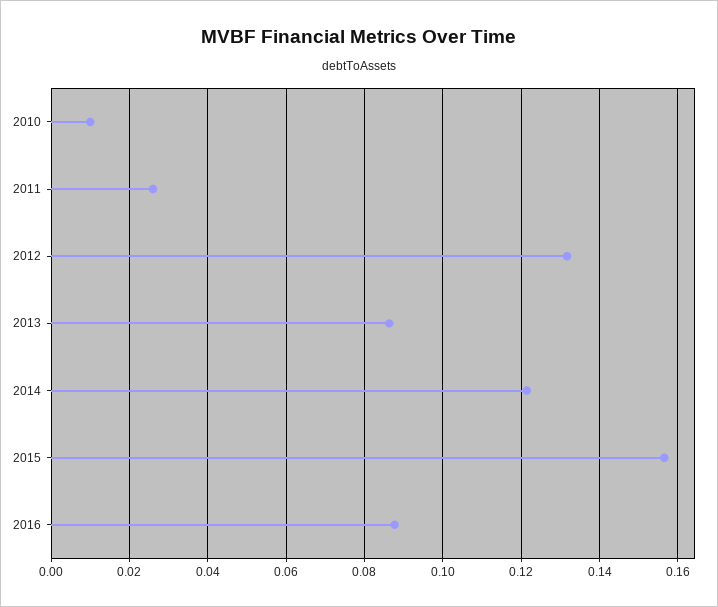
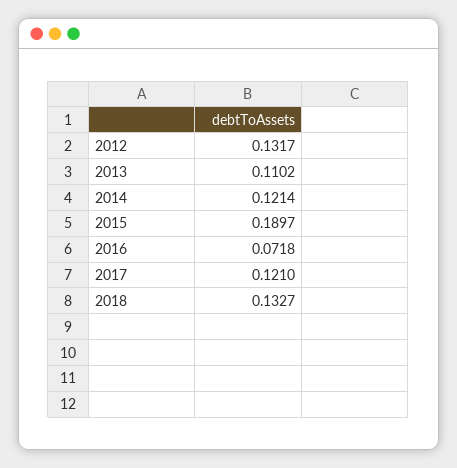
2010: 0.01 -> none
2011: 0.026 -> none
2013: 0.086 -> 0.1102
2015: 0.156 -> 0.1897
2016: 0.088 -> 0.0718
2017: none -> 0.121
2018: none -> 0.1327

